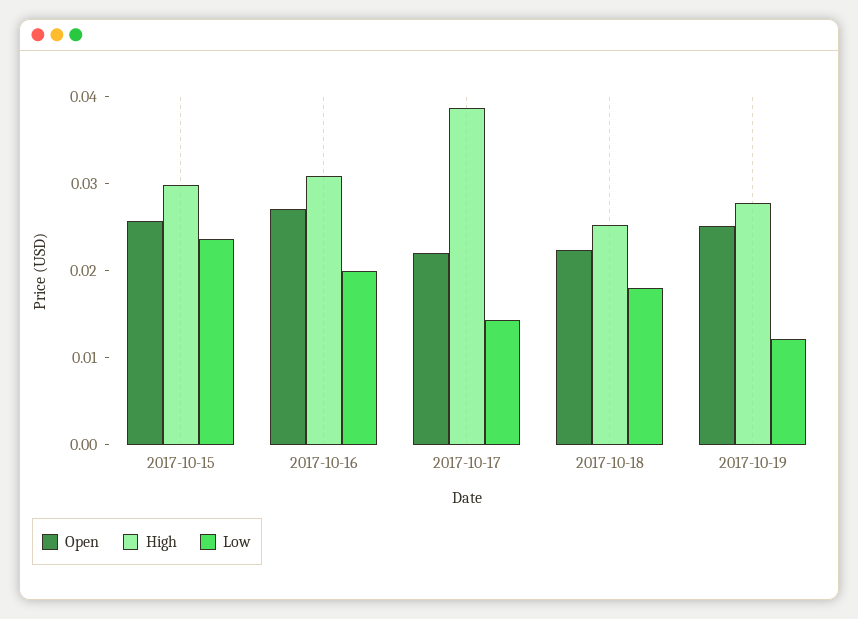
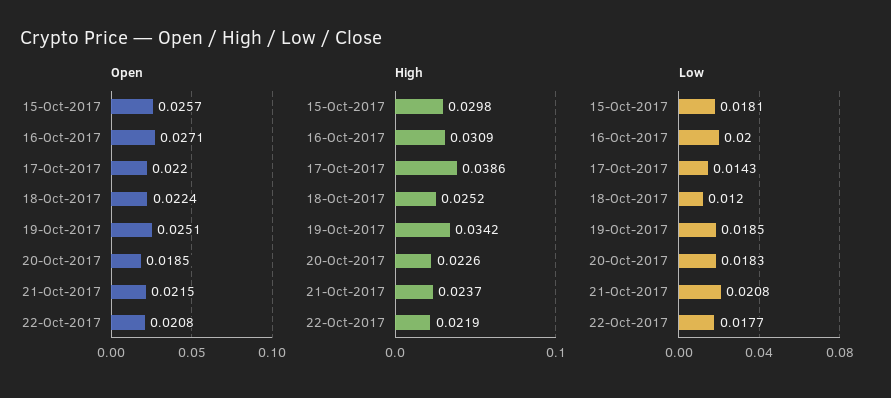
Low, 2017-10-15: 0.024 -> 0.0181
Low, 2017-10-18: 0.018 -> 0.012
High, 2017-10-19: 0.028 -> 0.0342
Low, 2017-10-19: 0.012 -> 0.0185
Open, 20-Oct-2017: none -> 0.0185
Open, 21-Oct-2017: none -> 0.0215
Open, 22-Oct-2017: none -> 0.0208
High, 20-Oct-2017: none -> 0.0226
High, 21-Oct-2017: none -> 0.0237
High, 22-Oct-2017: none -> 0.0219
Low, 20-Oct-2017: none -> 0.0183
Low, 21-Oct-2017: none -> 0.0208
Low, 22-Oct-2017: none -> 0.0177

